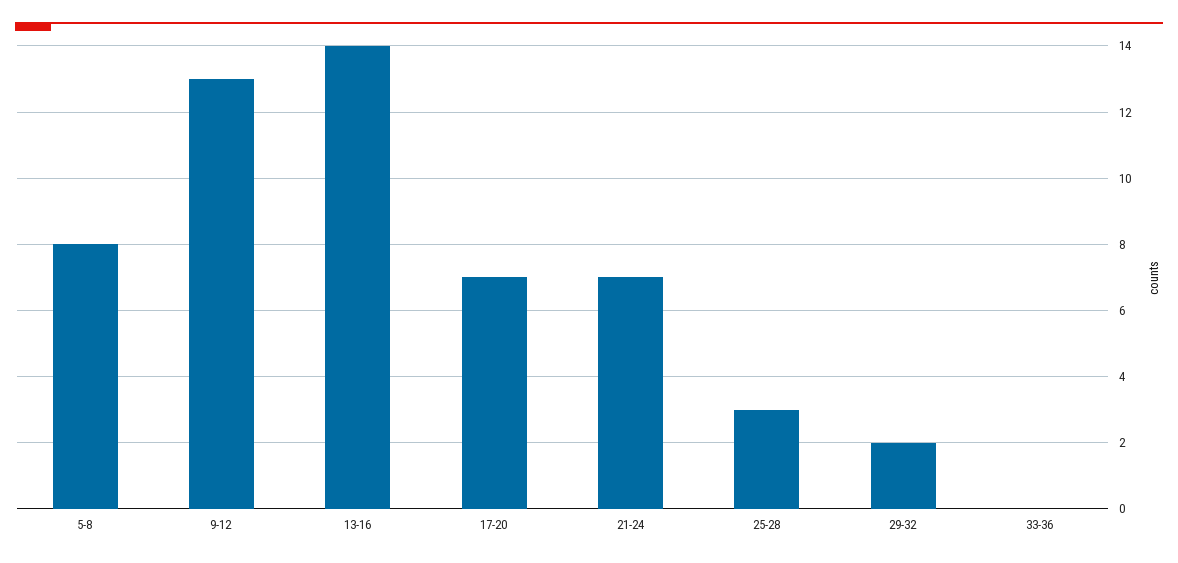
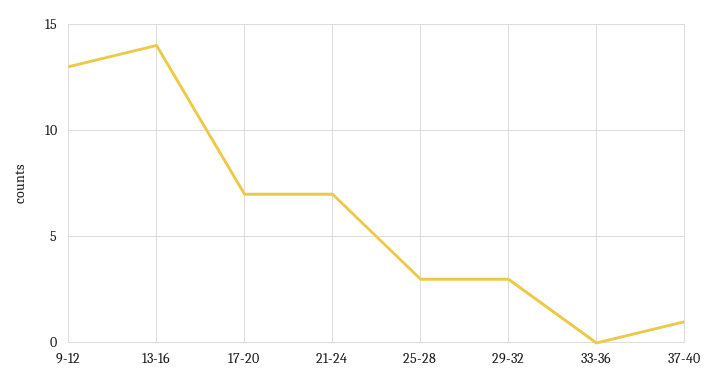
5-8: 8 -> none
29-32: 2 -> 3
37-40: none -> 1

